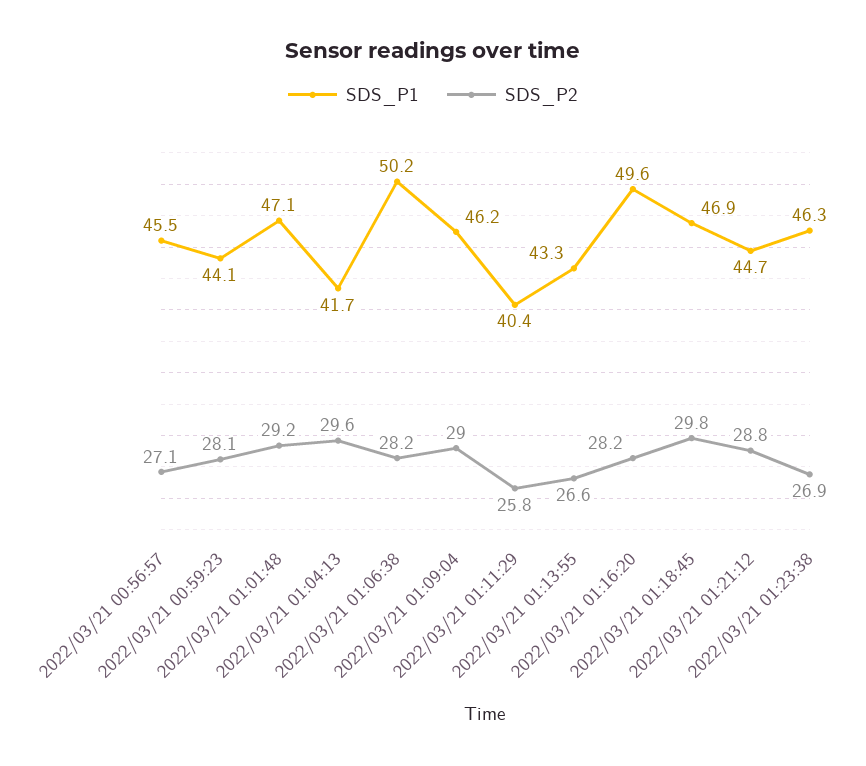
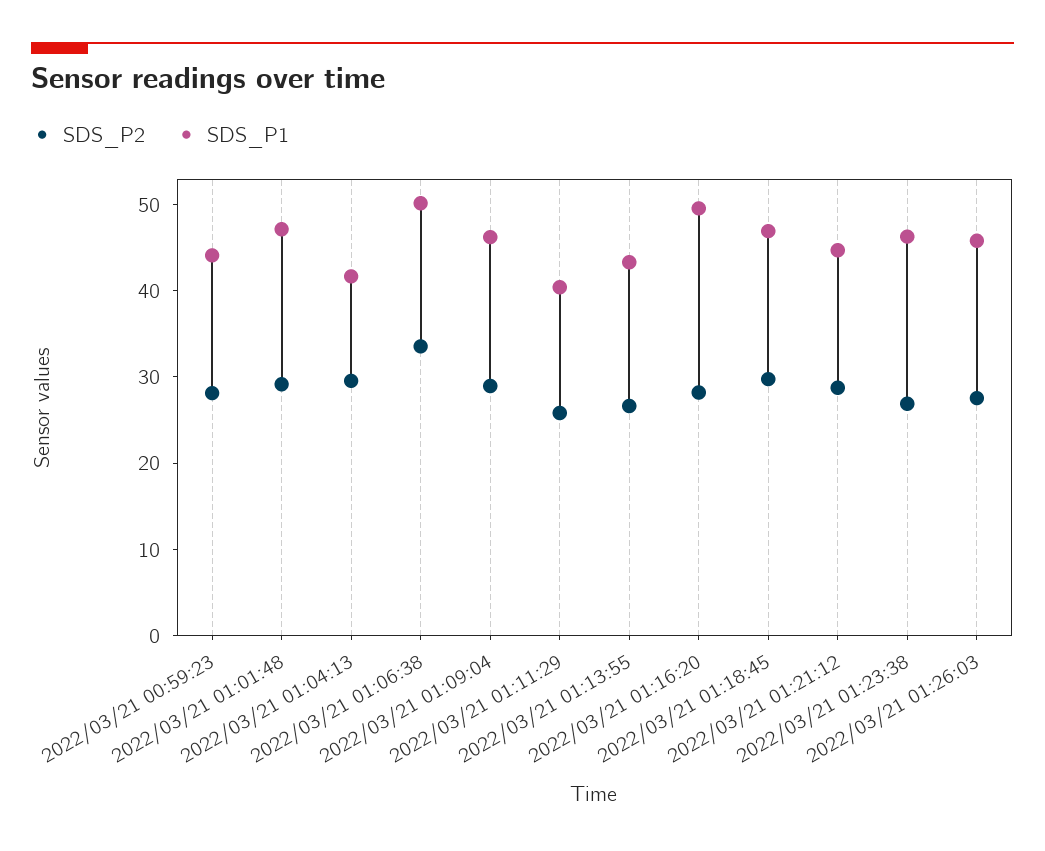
SDS_P1, 2022/03/21 00:56:57: 45.5 -> none
SDS_P2, 2022/03/21 00:56:57: 27.1 -> none
SDS_P2, 2022/03/21 01:06:38: 28.2 -> 34
SDS_P2, 2022/03/21 01:26:03: none -> 28
SDS_P1, 2022/03/21 01:26:03: none -> 46

